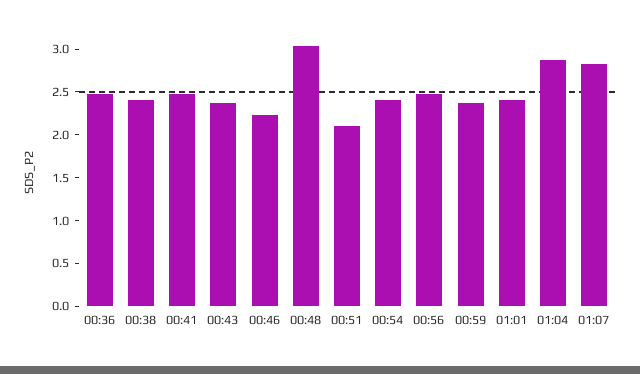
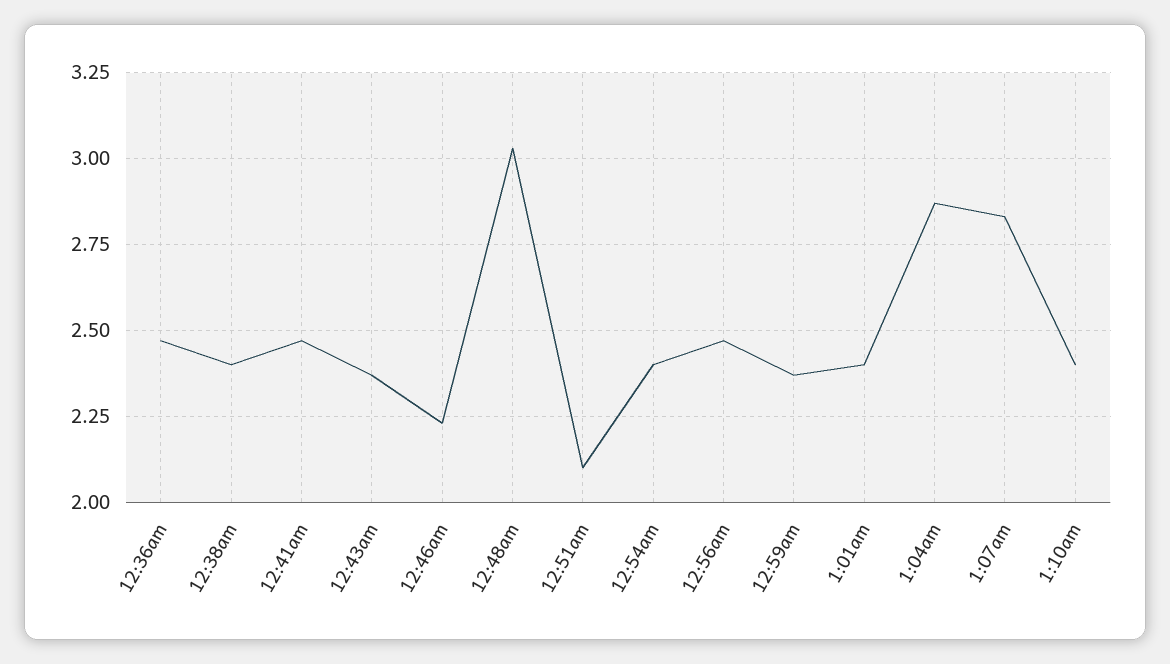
1:10am: none -> 2.4

